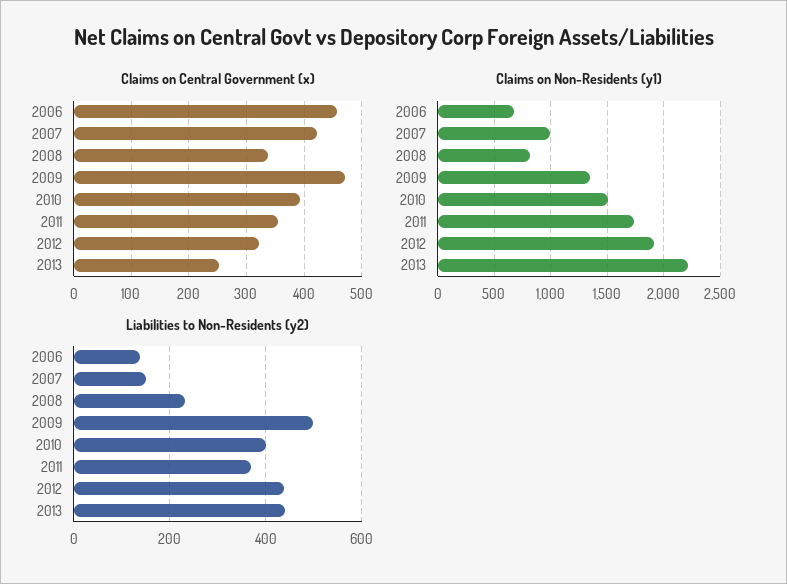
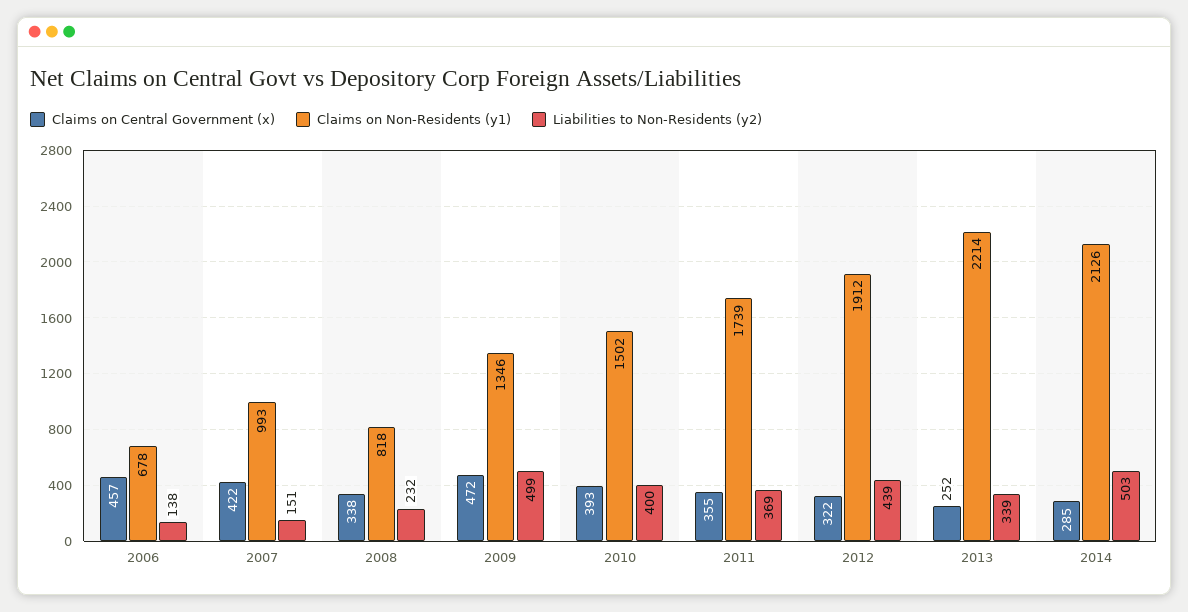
Liabilities to Non-Residents (y2), 2013: 440 -> 339
Claims on Central Government (x), 2014: none -> 285
Claims on Non-Residents (y1), 2014: none -> 2126
Liabilities to Non-Residents (y2), 2014: none -> 503

